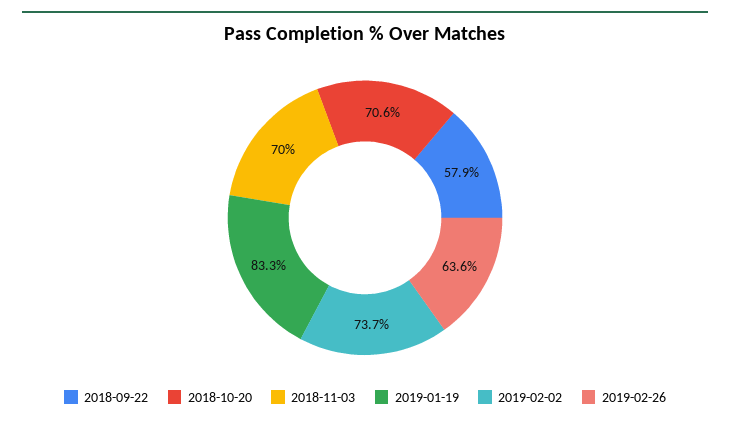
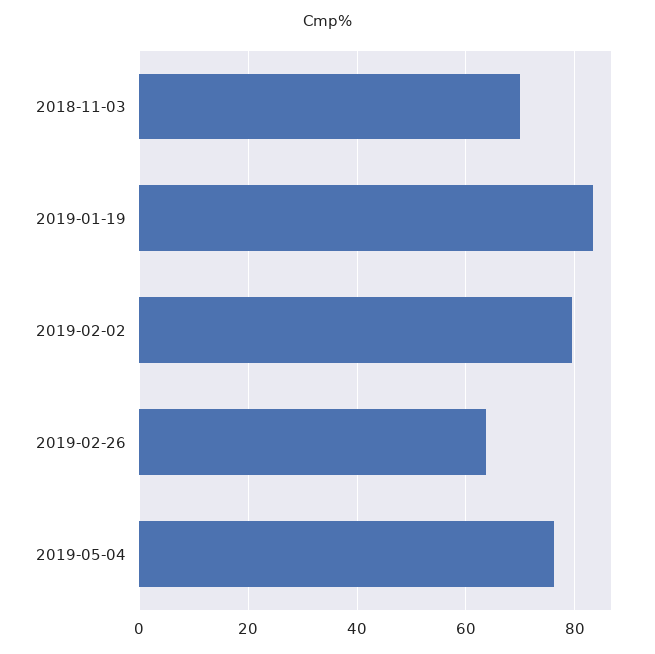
2018-09-22: 57.9 -> none
2018-10-20: 70.6 -> none
2019-02-02: 73.7 -> 80
2019-05-04: none -> 76

